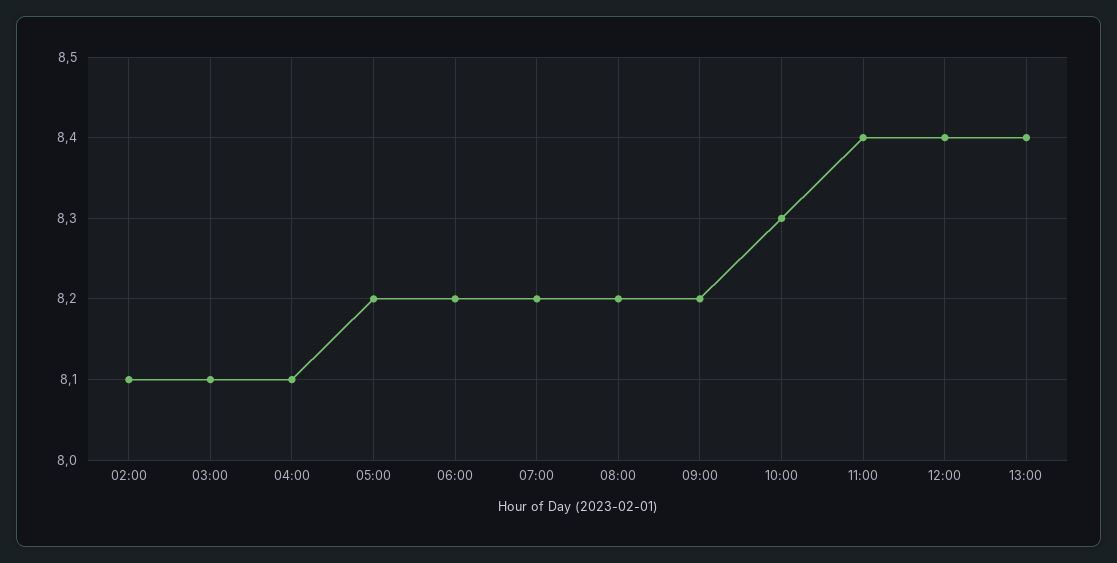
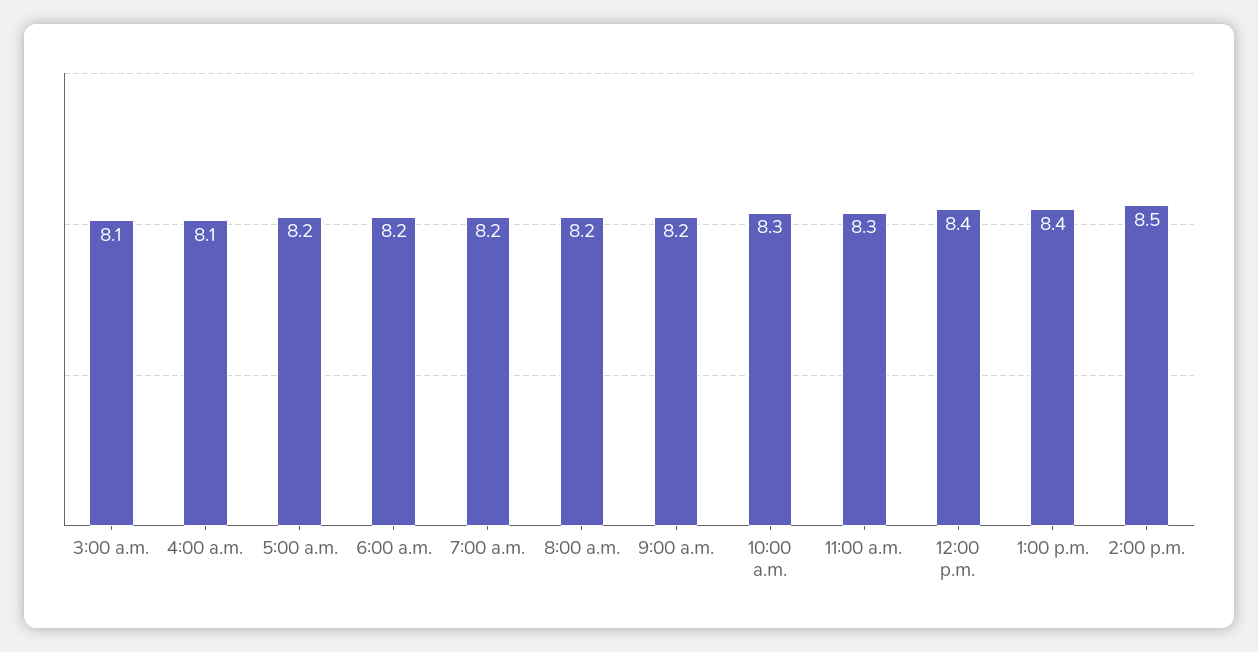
02:00: 8.1 -> none
11:00: 8.4 -> 8.3
2:00 p.m.: none -> 8.5

